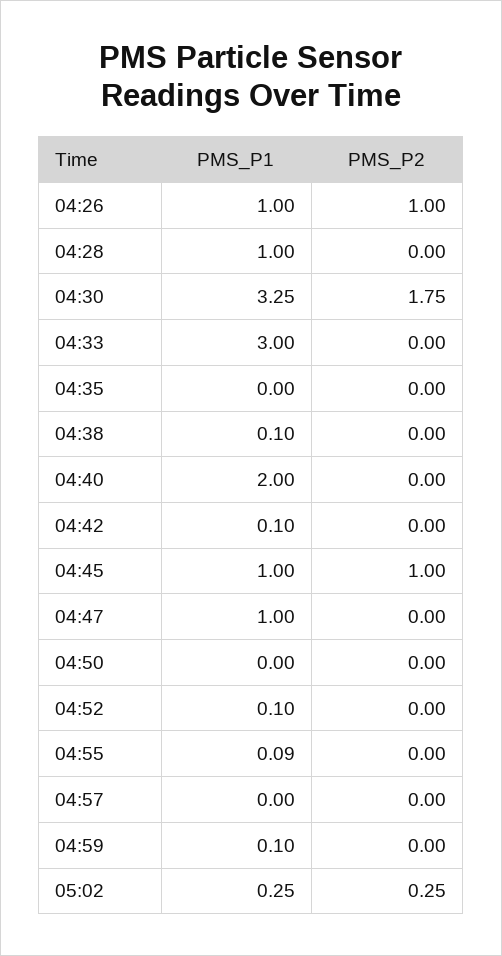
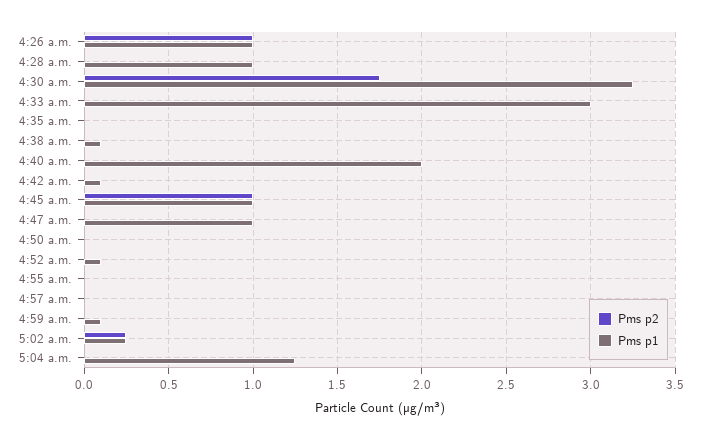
PMS_P1, 04:55: 0.09 -> 0
PMS_P2, 5:04 a.m.: none -> 0
PMS_P1, 5:04 a.m.: none -> 1.25

